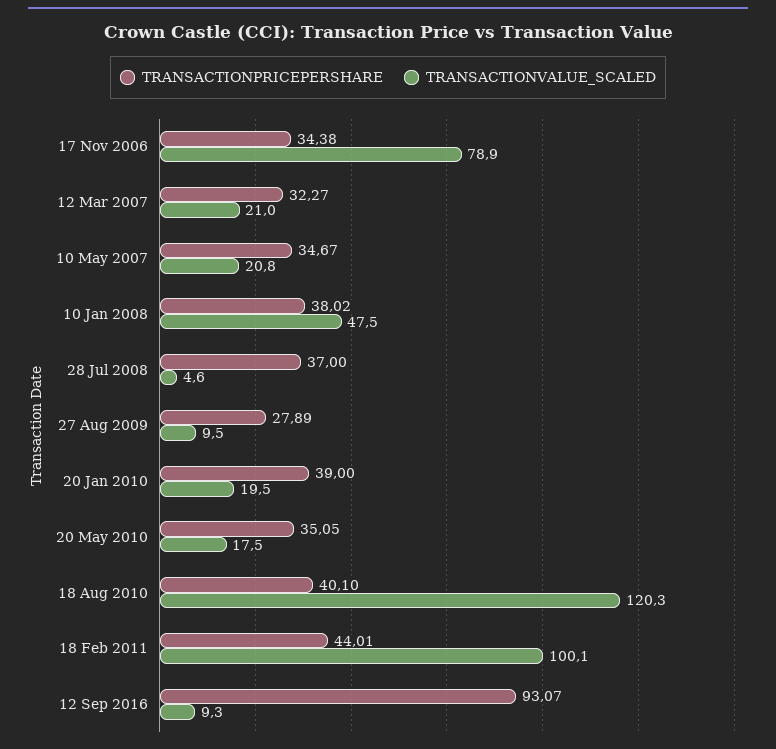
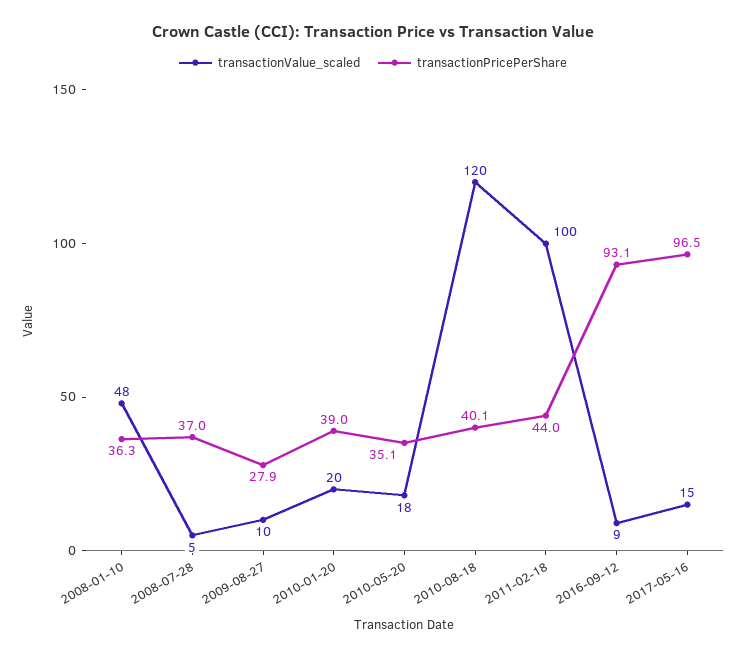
TRANSACTIONPRICEPERSHARE, 17 Nov 2006: 34.38 -> none
TRANSACTIONVALUE_SCALED, 17 Nov 2006: 78.9 -> none
TRANSACTIONPRICEPERSHARE, 12 Mar 2007: 32.27 -> none
TRANSACTIONVALUE_SCALED, 12 Mar 2007: 21 -> none
TRANSACTIONPRICEPERSHARE, 10 May 2007: 34.67 -> none
TRANSACTIONVALUE_SCALED, 10 May 2007: 20.8 -> none
TRANSACTIONPRICEPERSHARE, 10 Jan 2008: 38.02 -> 36.3
TRANSACTIONVALUE_SCALED, 2017-05-16: none -> 15
TRANSACTIONPRICEPERSHARE, 2017-05-16: none -> 96.5

